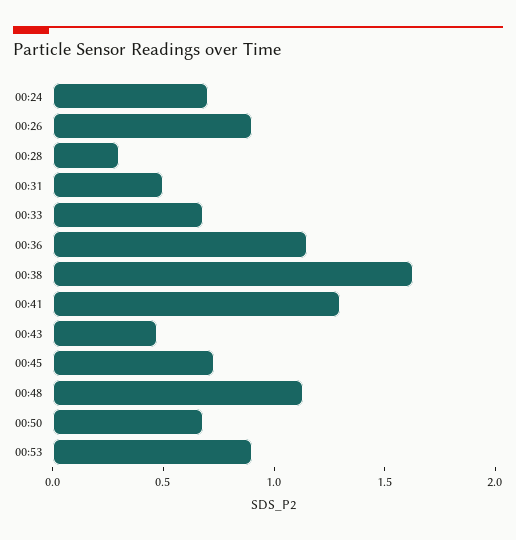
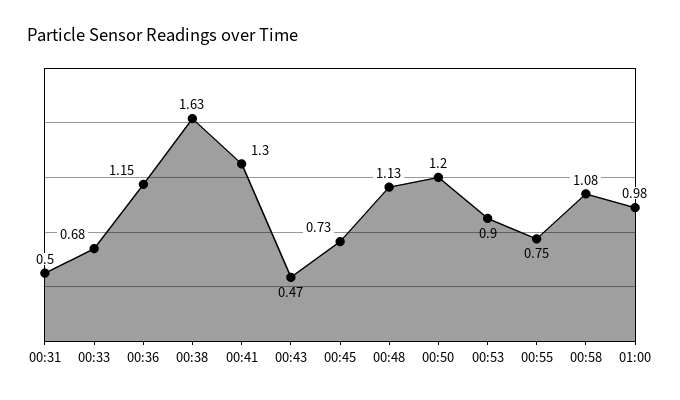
00:24: 0.7 -> none
00:26: 0.9 -> none
00:28: 0.3 -> none
00:50: 0.7 -> 1.2
00:55: none -> 0.75
00:58: none -> 1.08
01:00: none -> 0.98

